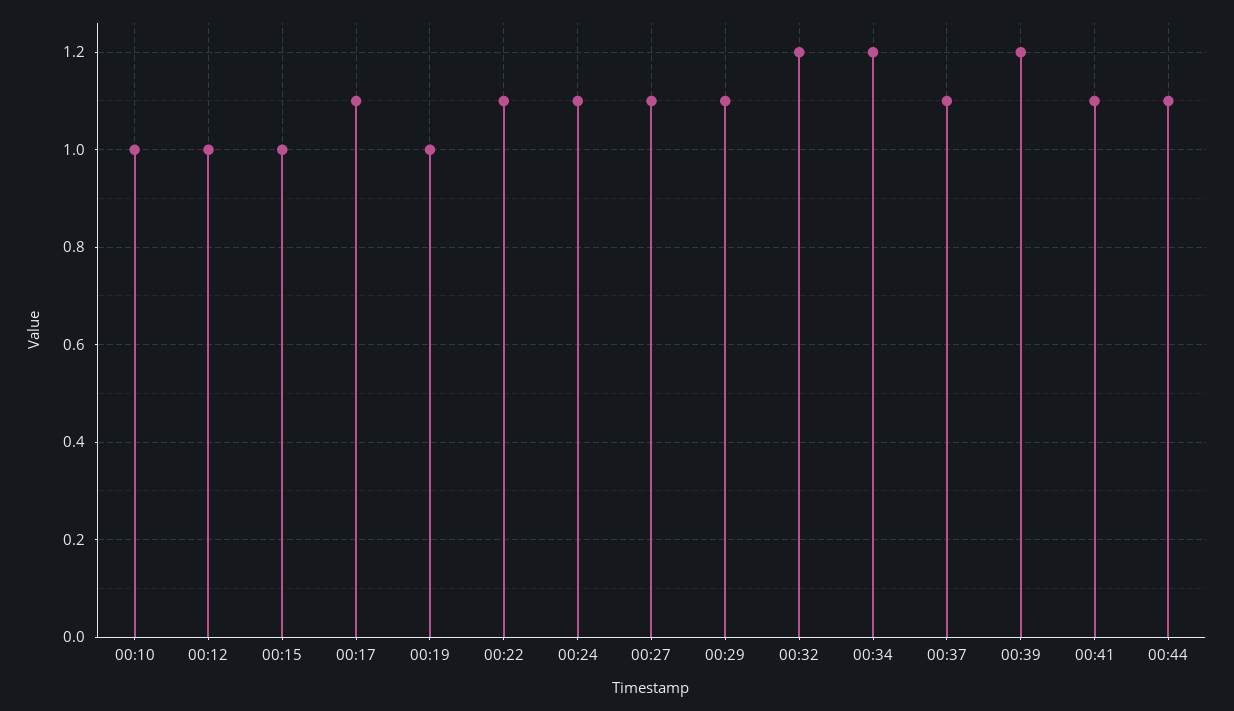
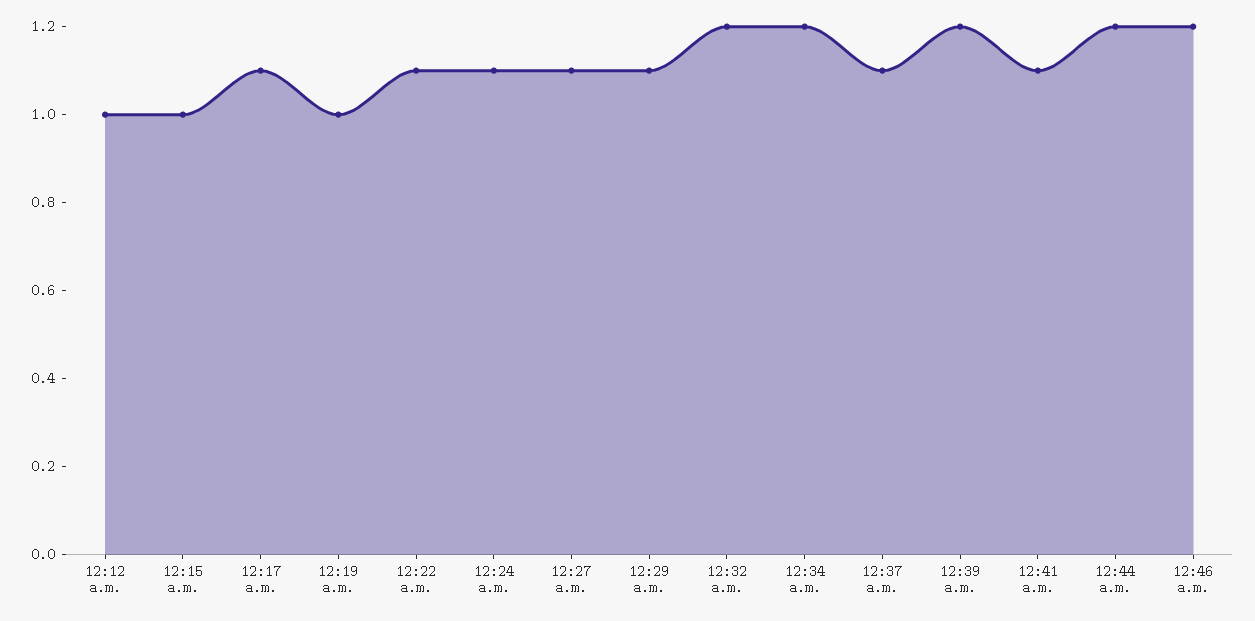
00:10: 1 -> none
00:44: 1.1 -> 1.2
12:46 a.m.: none -> 1.2

